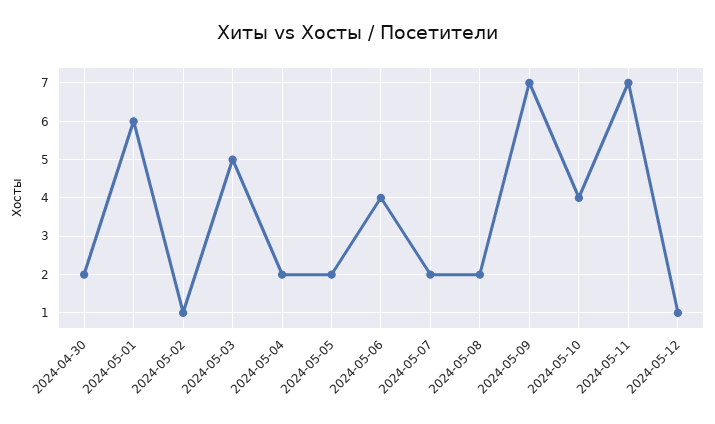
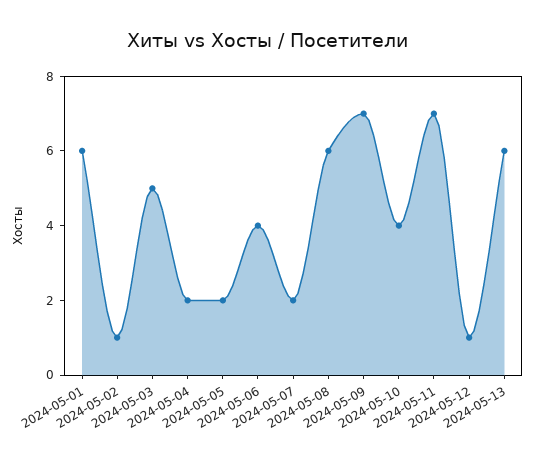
2024-04-30: 2 -> none
2024-05-08: 2 -> 6
2024-05-13: none -> 6

